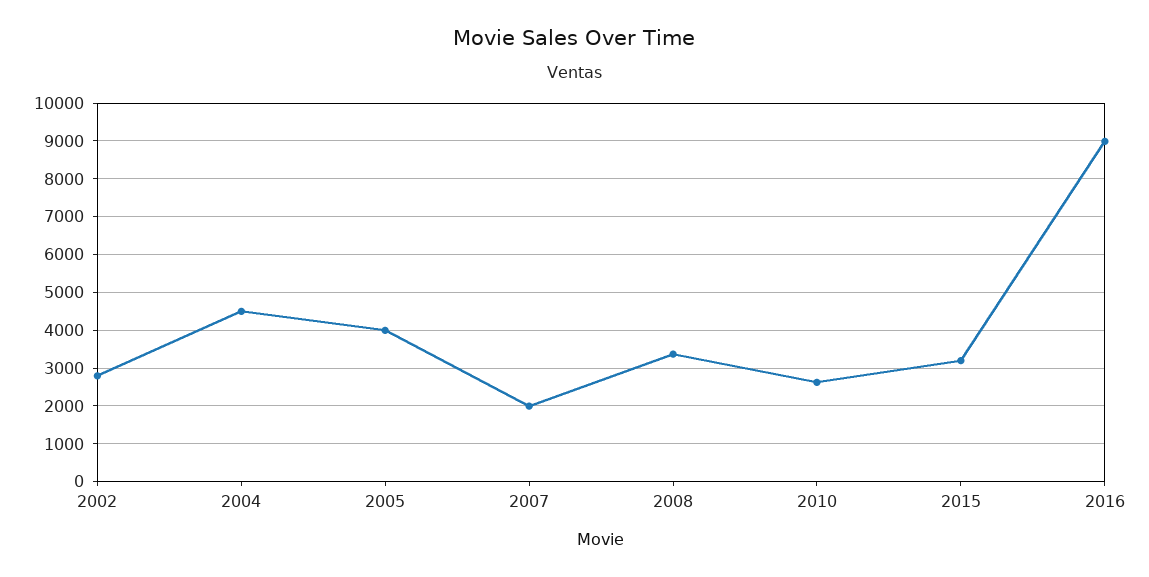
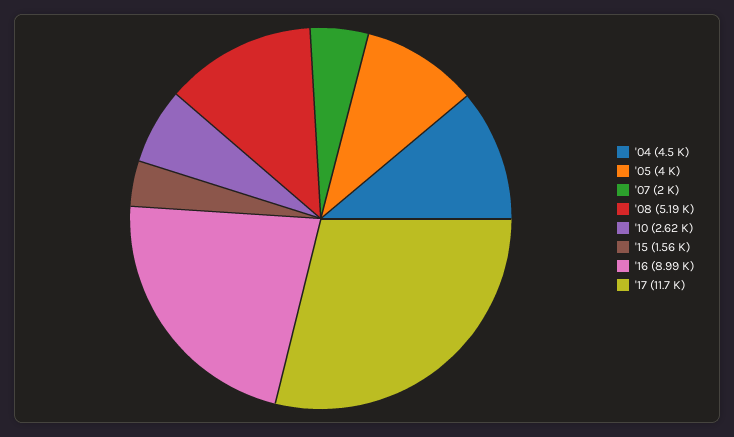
2002: 2800 -> none
2008: 3400 -> 5190
2015: 3200 -> 1560
'17: none -> 11700

